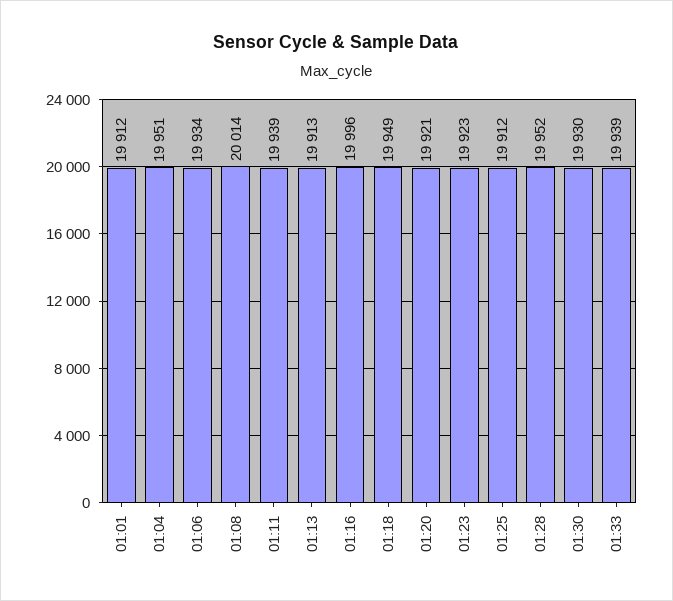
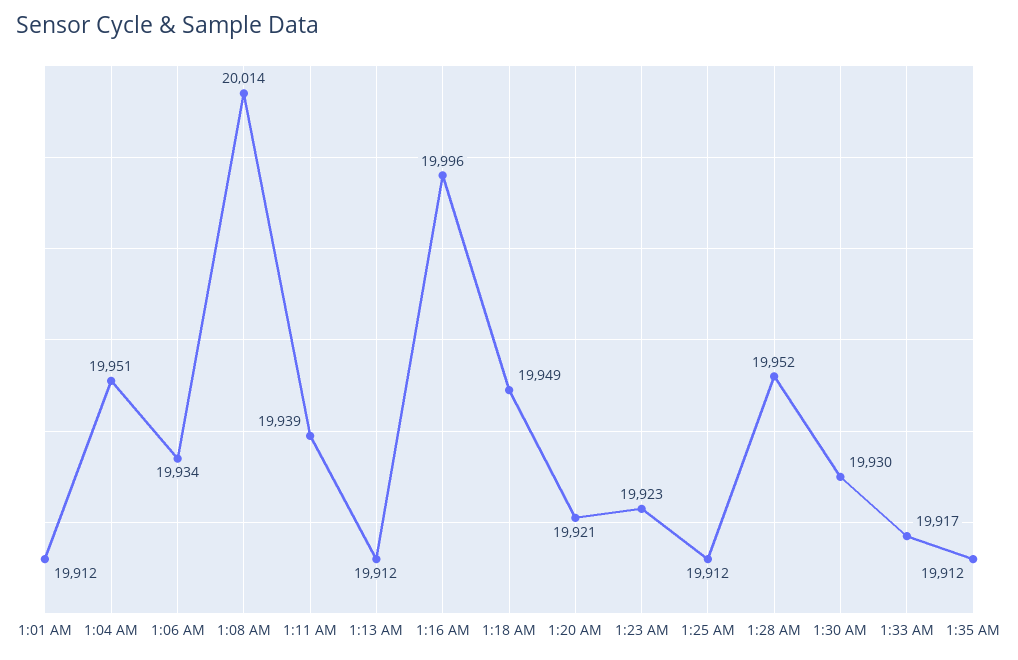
01:13: 19913 -> 19912
01:33: 19939 -> 19917
1:35 AM: none -> 19912

